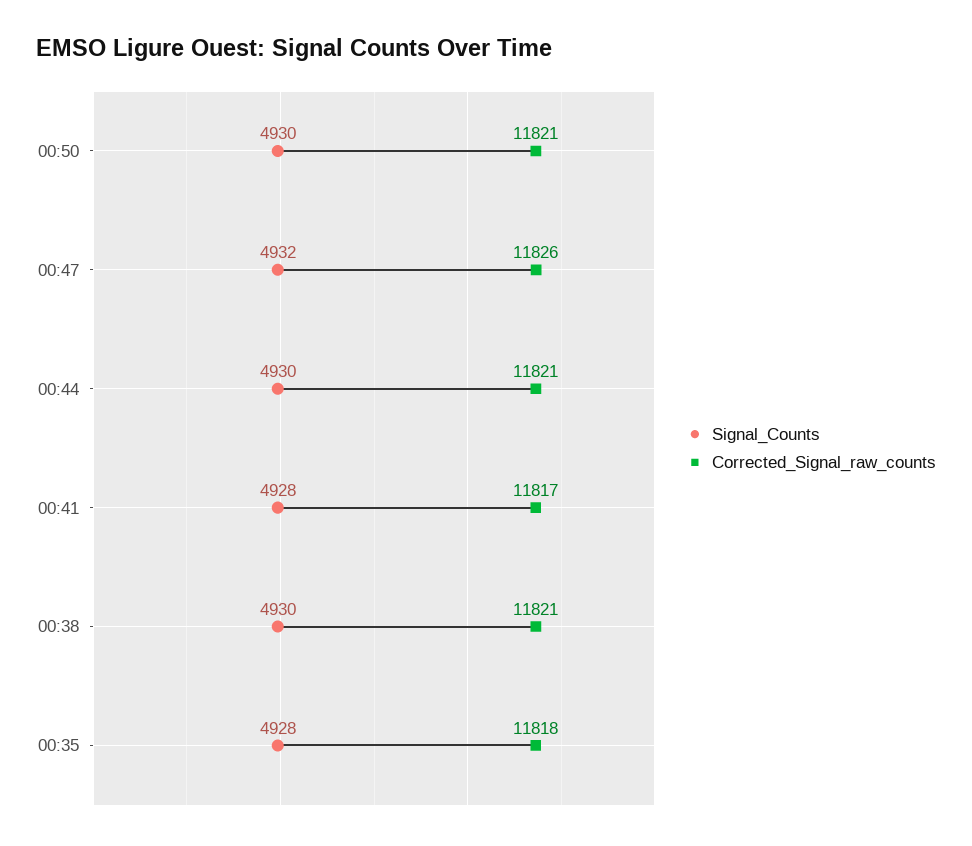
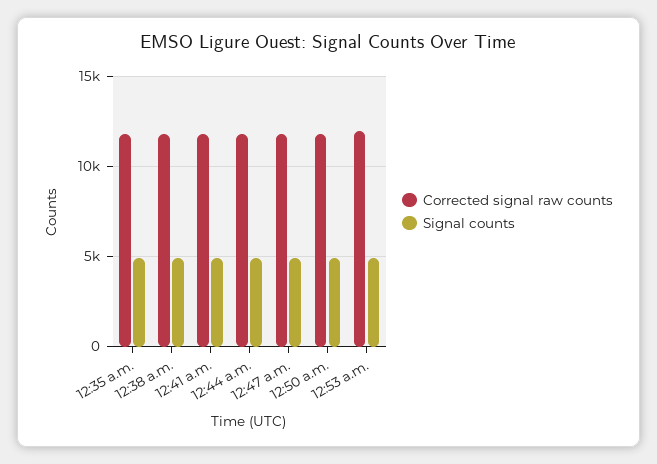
Corrected_Signal_raw_counts, 12:53 a.m.: none -> 12000
Signal_Counts, 12:53 a.m.: none -> 5000

